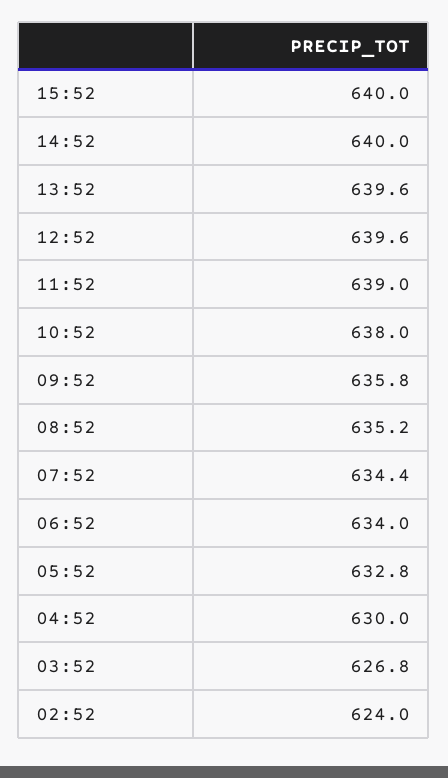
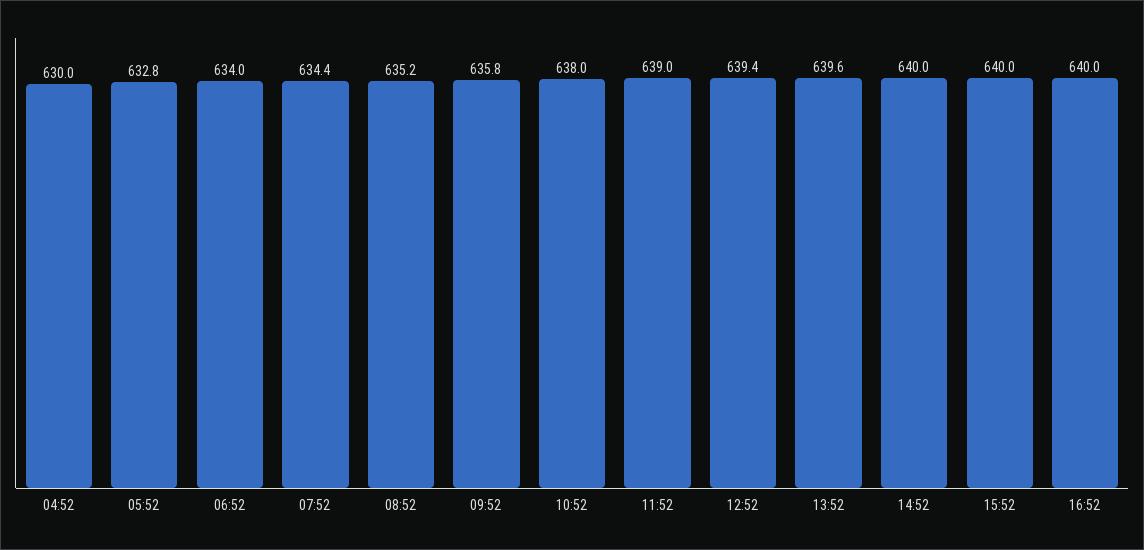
12:52: 639.6 -> 639.4
03:52: 626.8 -> none
02:52: 624 -> none
16:52: none -> 640

